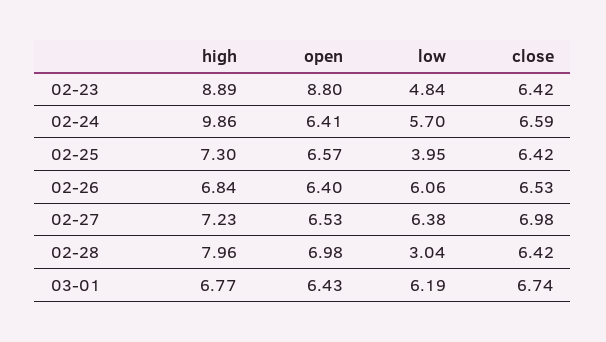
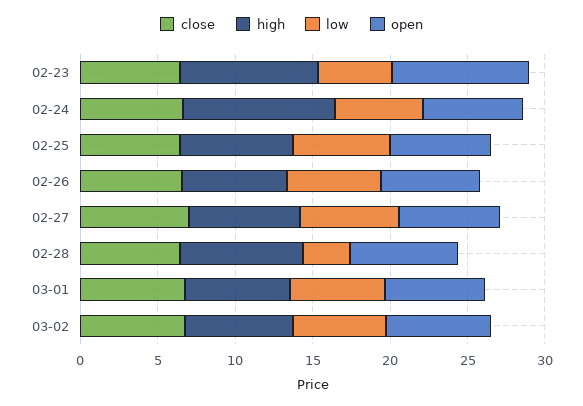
low, 02-25: 3.95 -> 6
close, 03-02: none -> 7
high, 03-02: none -> 7
low, 03-02: none -> 6
open, 03-02: none -> 7

